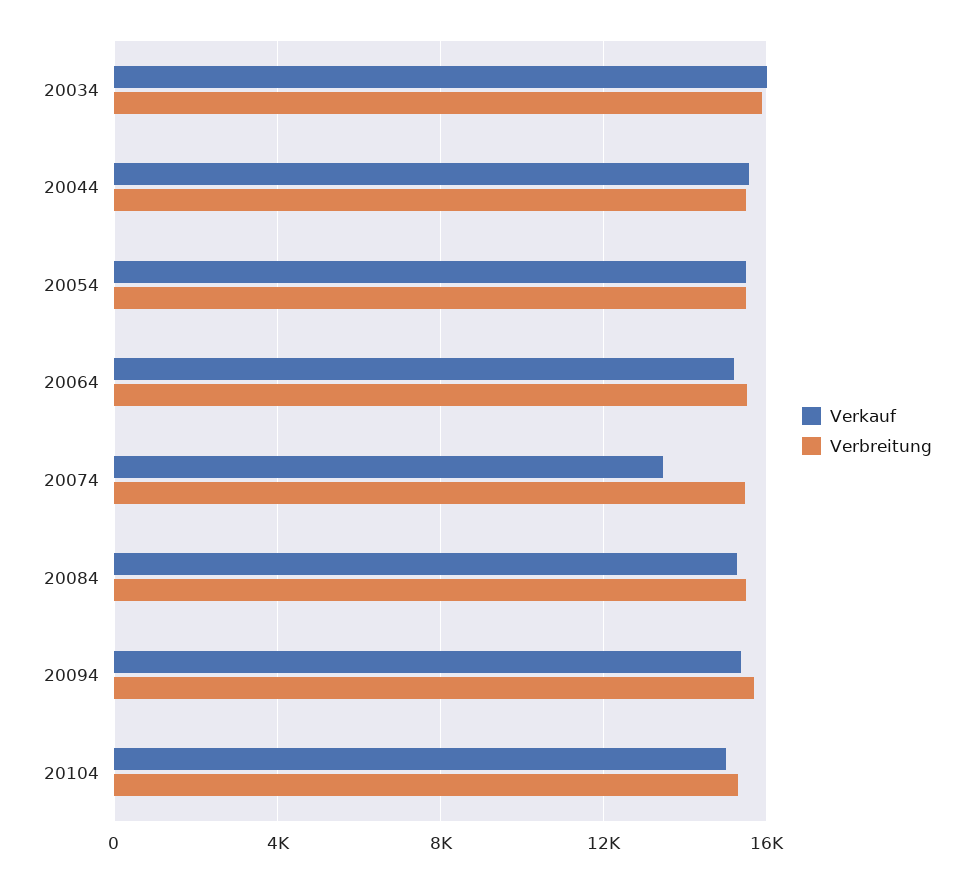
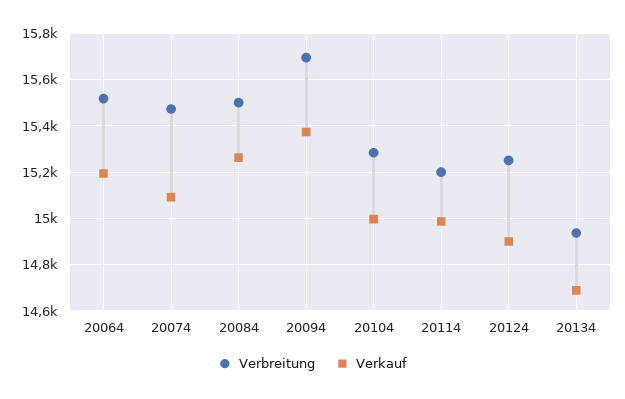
Verkauf, 20034: 16000 -> none
Verbreitung, 20034: 16000 -> none
Verkauf, 20044: 15500 -> none
Verbreitung, 20044: 15500 -> none
Verkauf, 20054: 15500 -> none
Verbreitung, 20054: 15500 -> none
Verkauf, 20074: 13500 -> 15100
Verbreitung, 20114: none -> 15200
Verkauf, 20114: none -> 15000
Verbreitung, 20124: none -> 15250
Verkauf, 20124: none -> 14900
Verbreitung, 20134: none -> 14950
Verkauf, 20134: none -> 14700

